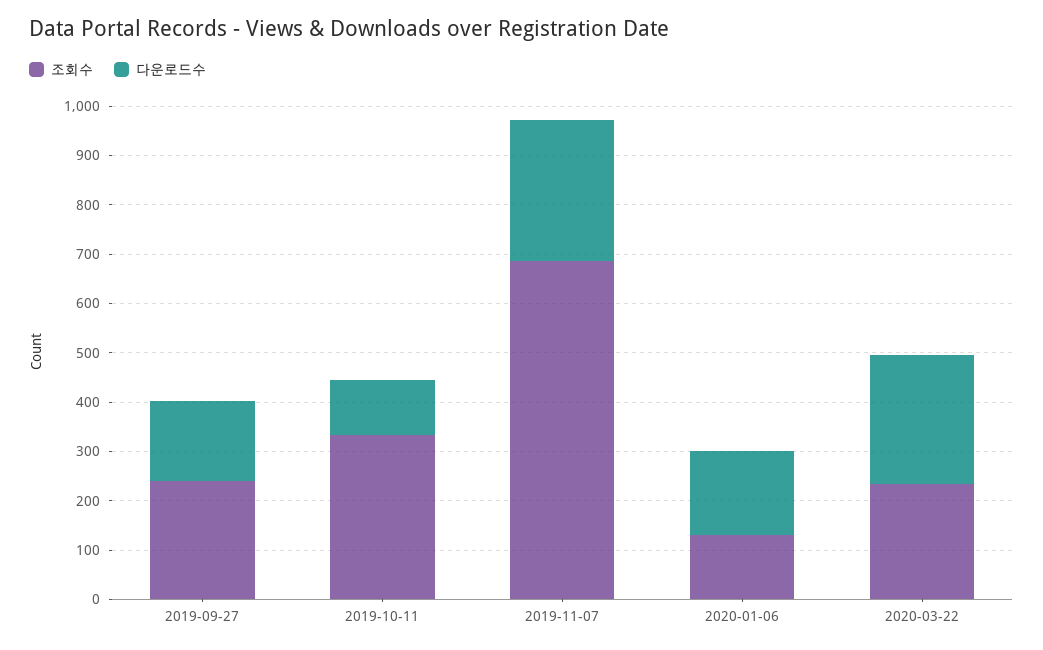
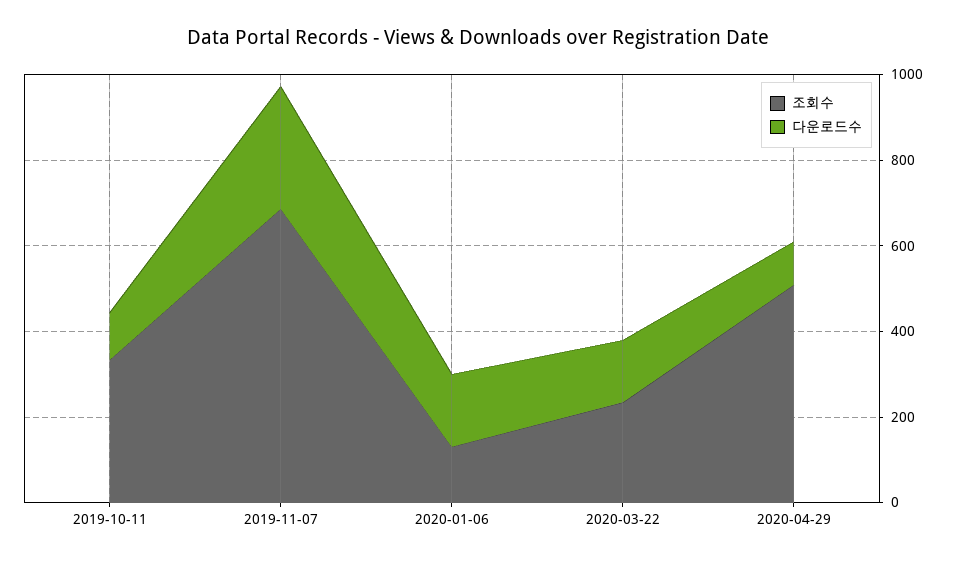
조회수, 2019-09-27: 240 -> none
다운로드수, 2019-09-27: 160 -> none
다운로드수, 2020-03-22: 260 -> 150
조회수, 2020-04-29: none -> 500
다운로드수, 2020-04-29: none -> 100

